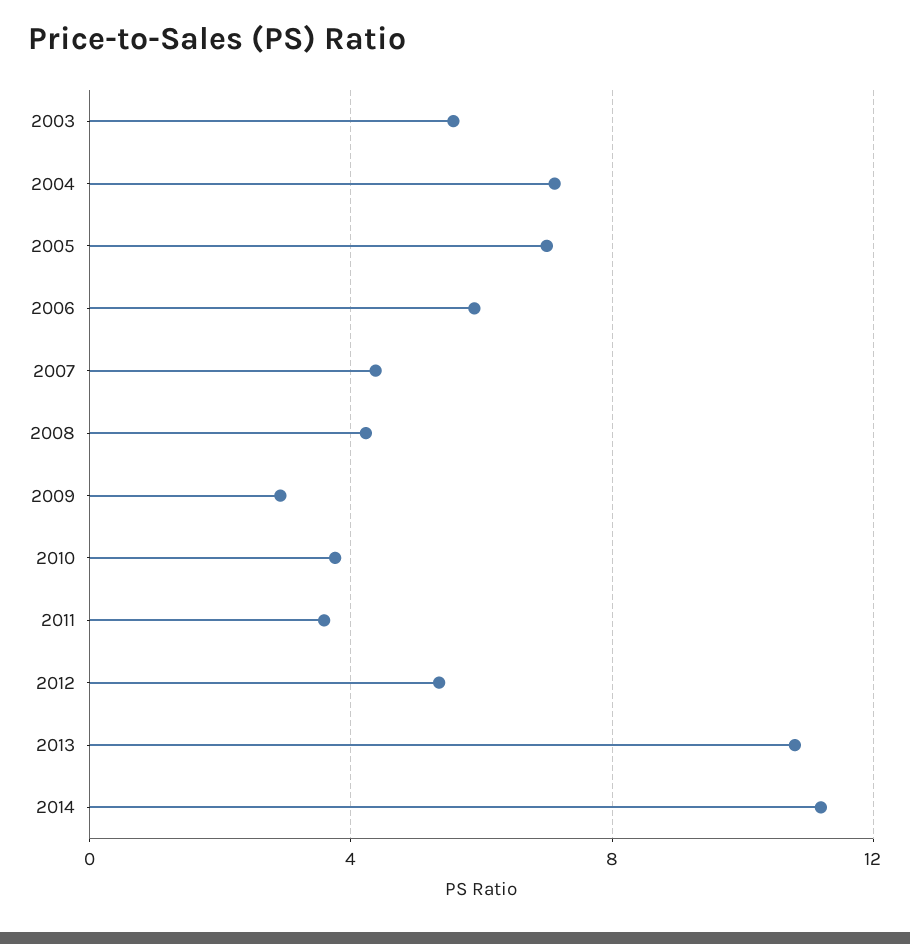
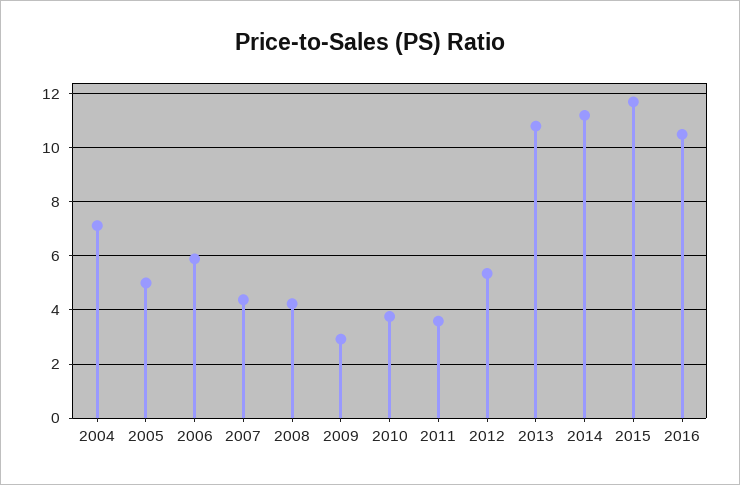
2003: 5.5 -> none
2005: 7 -> 5
2015: none -> 11.75
2016: none -> 10.5

